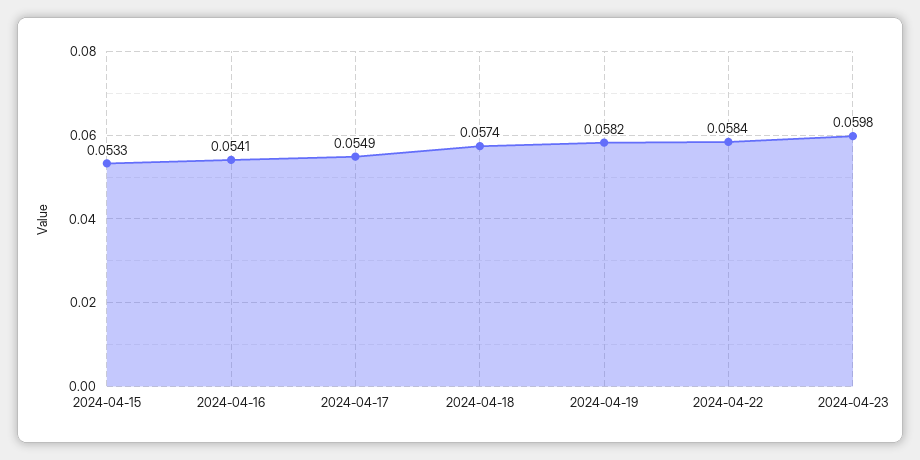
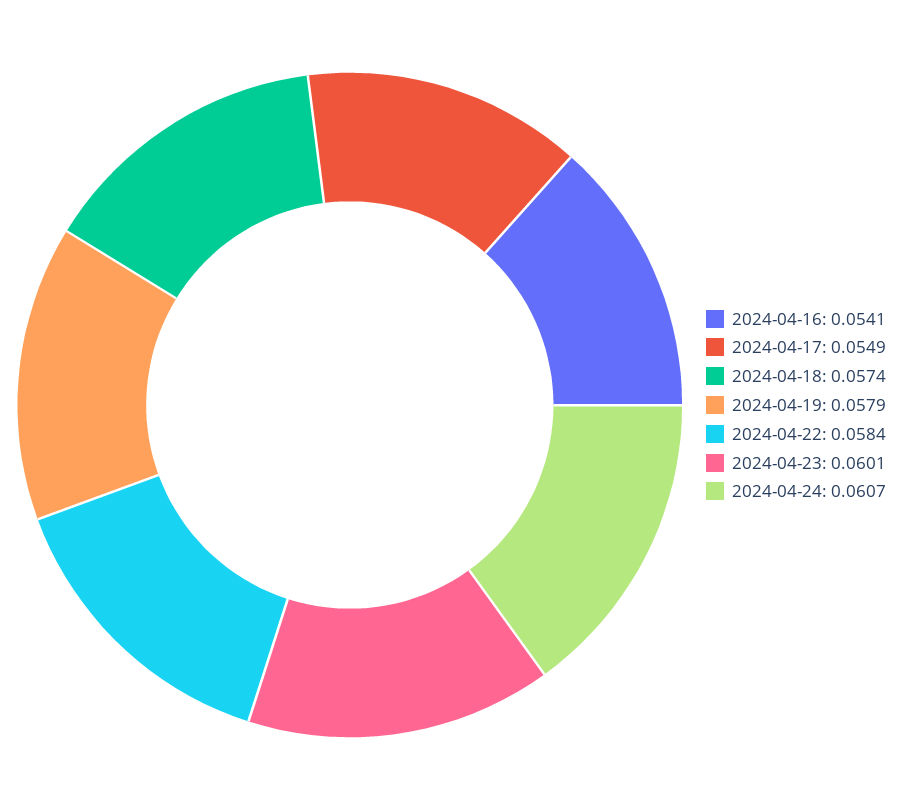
2024-04-15: 0.0533 -> none
2024-04-19: 0.0582 -> 0.0579
2024-04-23: 0.0598 -> 0.0601
2024-04-24: none -> 0.0607

